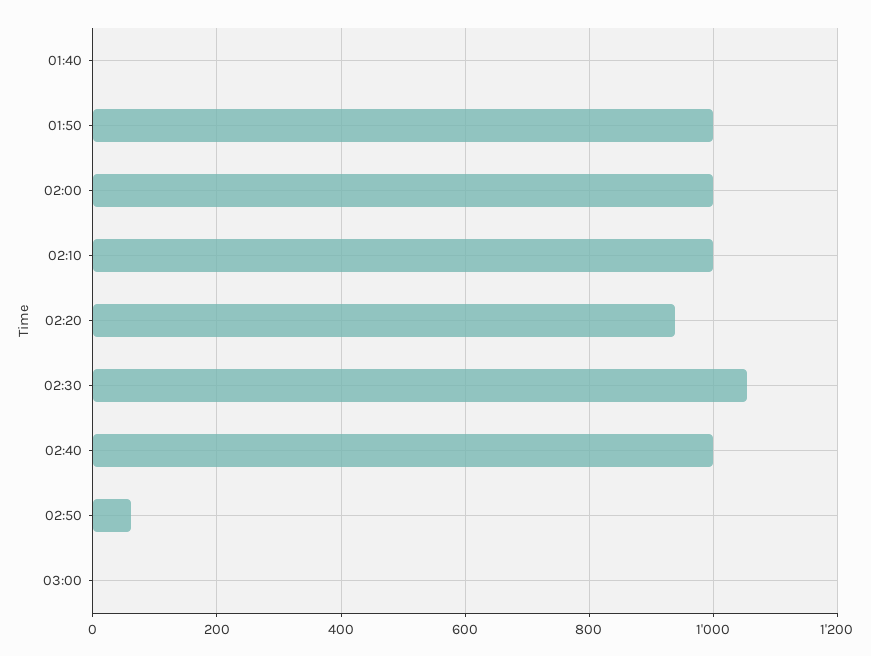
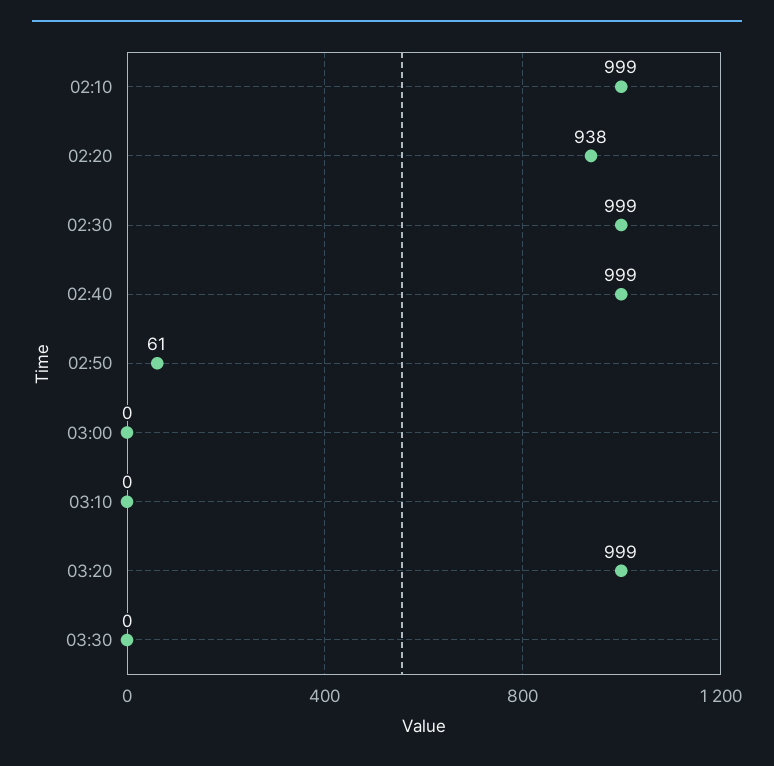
01:40: 0 -> none
01:50: 1000 -> none
02:00: 1000 -> none
02:30: 1060 -> 999
03:10: none -> 0
03:20: none -> 999
03:30: none -> 0

